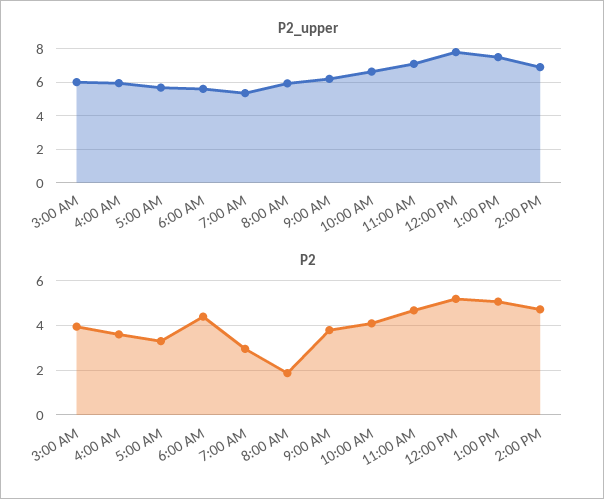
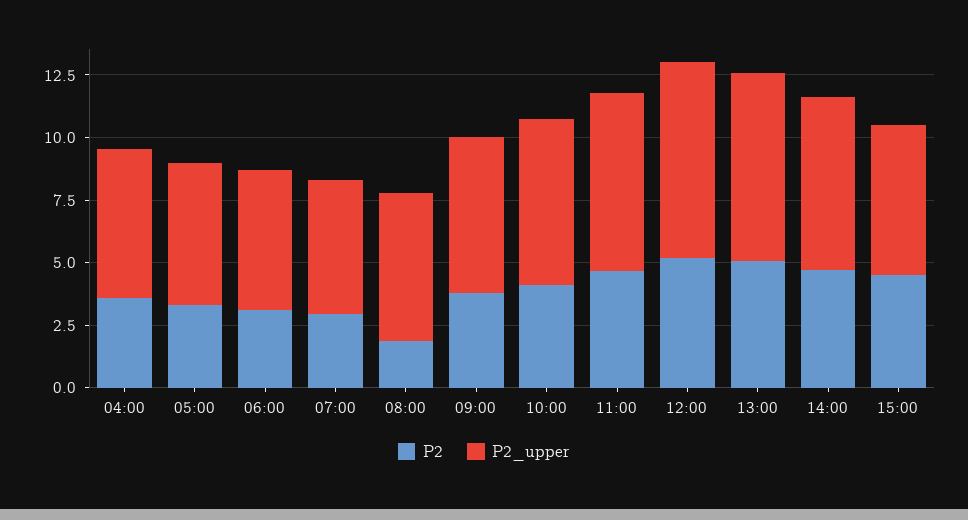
P2_upper, 3:00 AM: 6 -> none
P2, 3:00 AM: 4 -> none
P2, 6:00 AM: 4.5 -> 3
P2, 15:00: none -> 4.5
P2_upper, 15:00: none -> 6

